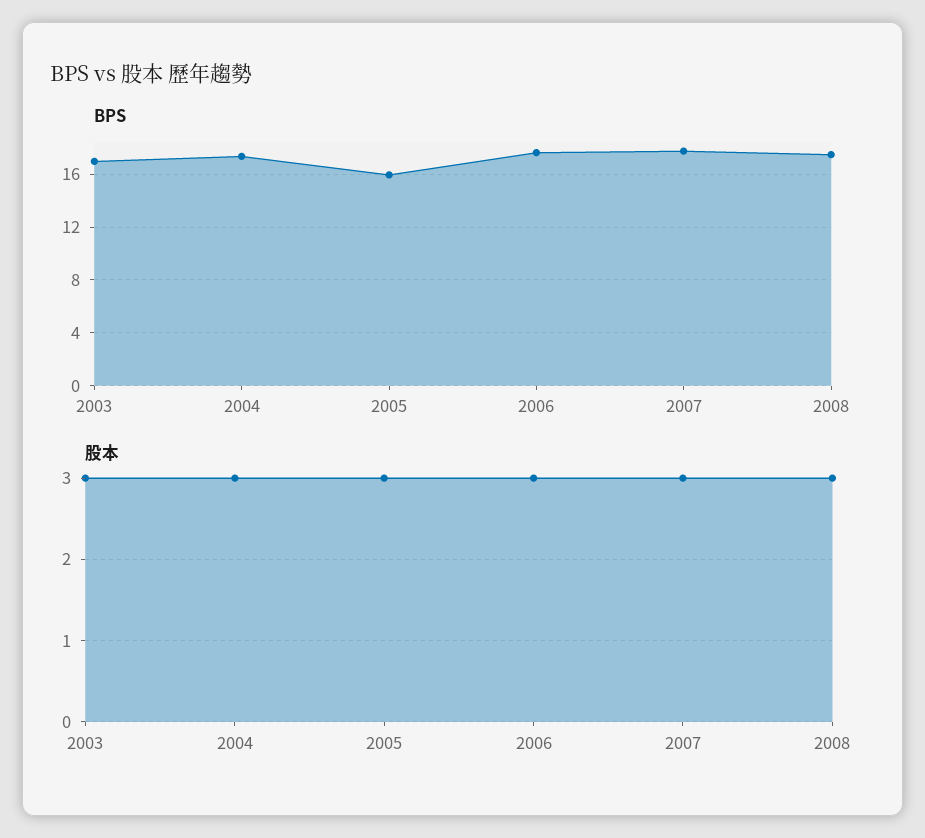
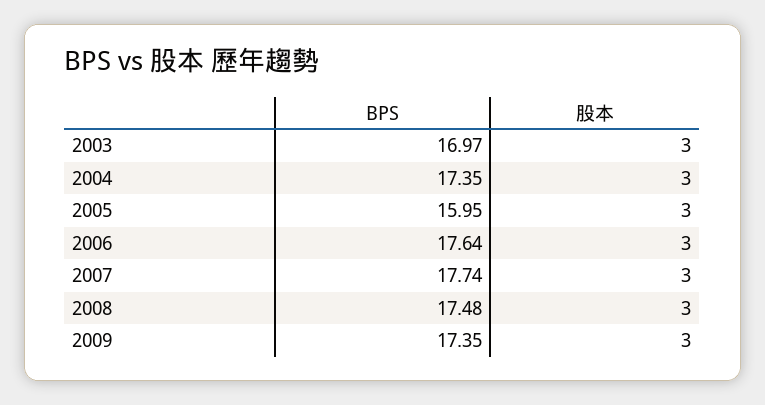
BPS, 2009: none -> 17.35
股本, 2009: none -> 3

